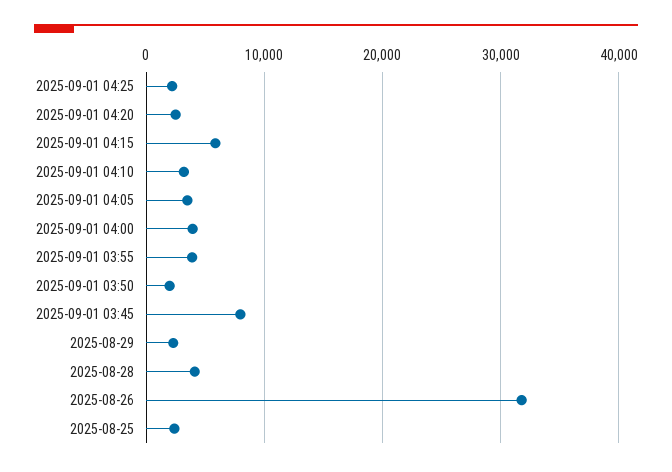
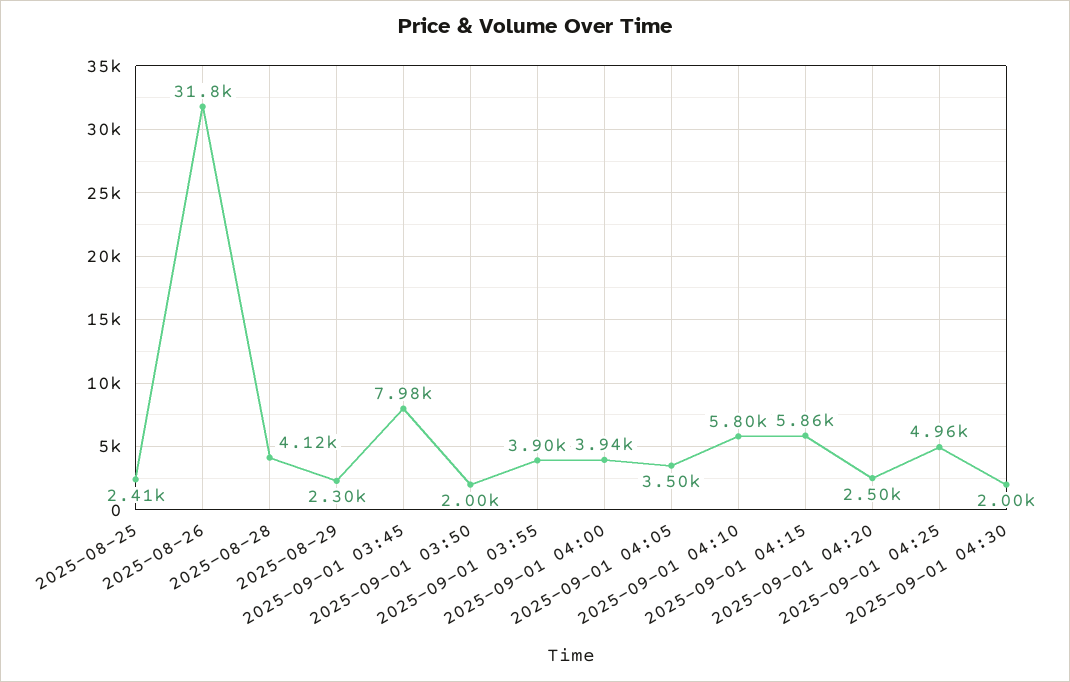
2025-09-01 04:25: 2000 -> 4960
2025-09-01 04:10: 3000 -> 5800
2025-09-01 04:30: none -> 2000

